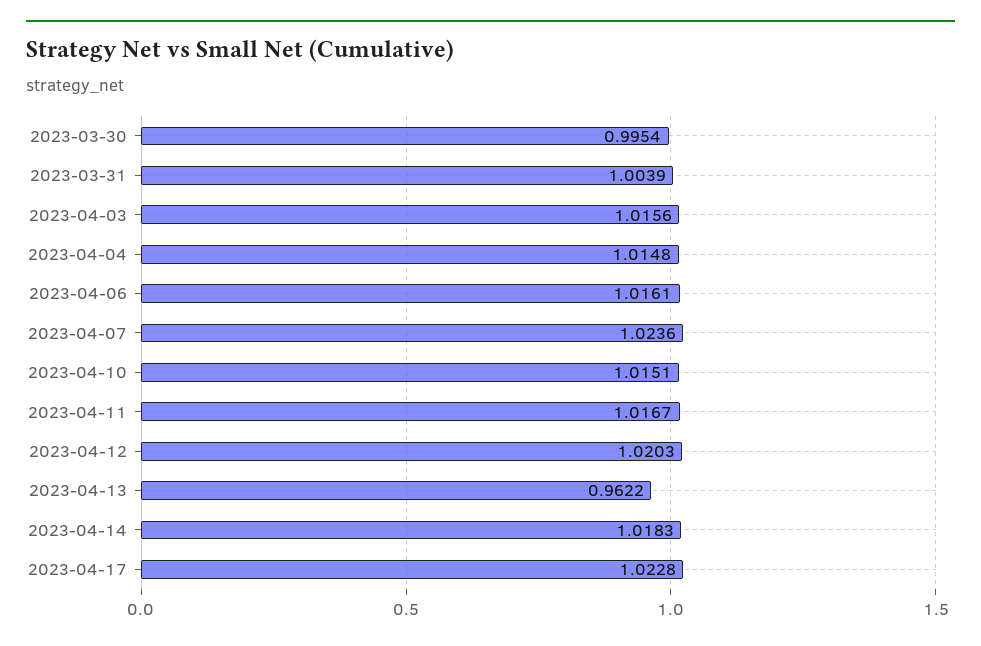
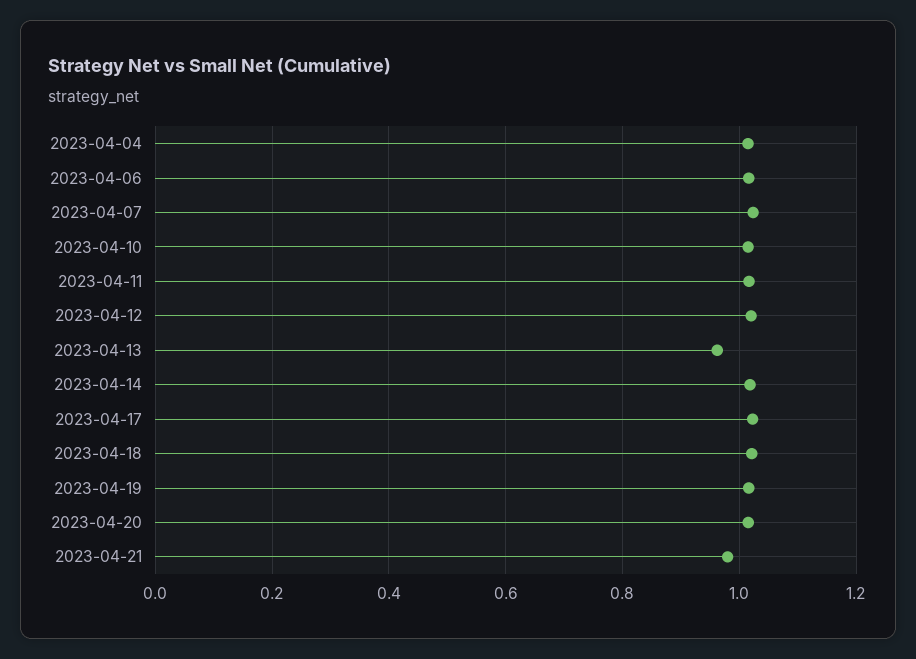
2023-03-30: 0.9954 -> none
2023-03-31: 1.0039 -> none
2023-04-03: 1.0156 -> none
2023-04-18: none -> 1.02
2023-04-19: none -> 1.02
2023-04-20: none -> 1.02
2023-04-21: none -> 0.98

